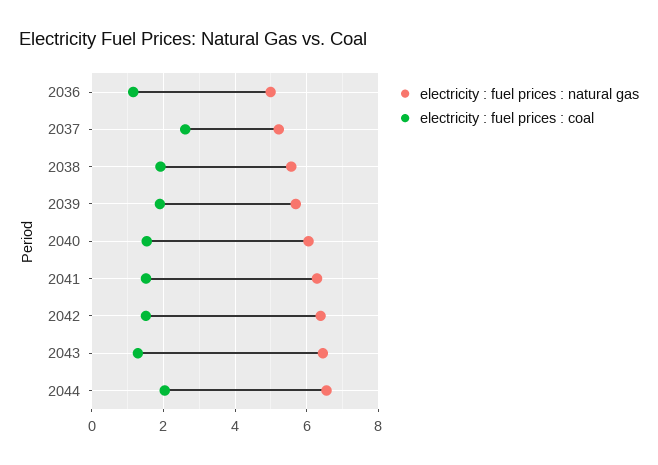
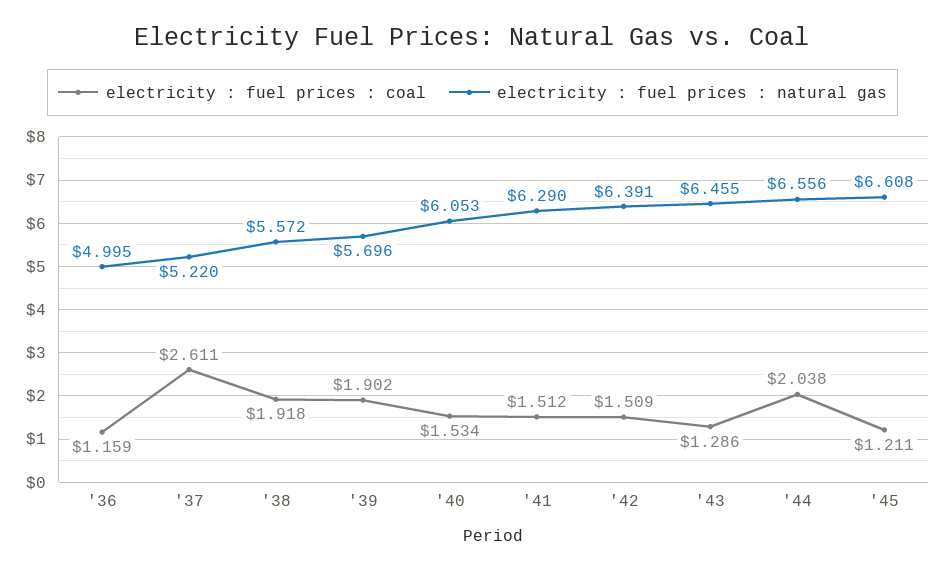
electricity : fuel prices : coal, '45: none -> 1.211
electricity : fuel prices : natural gas, '45: none -> 6.608

